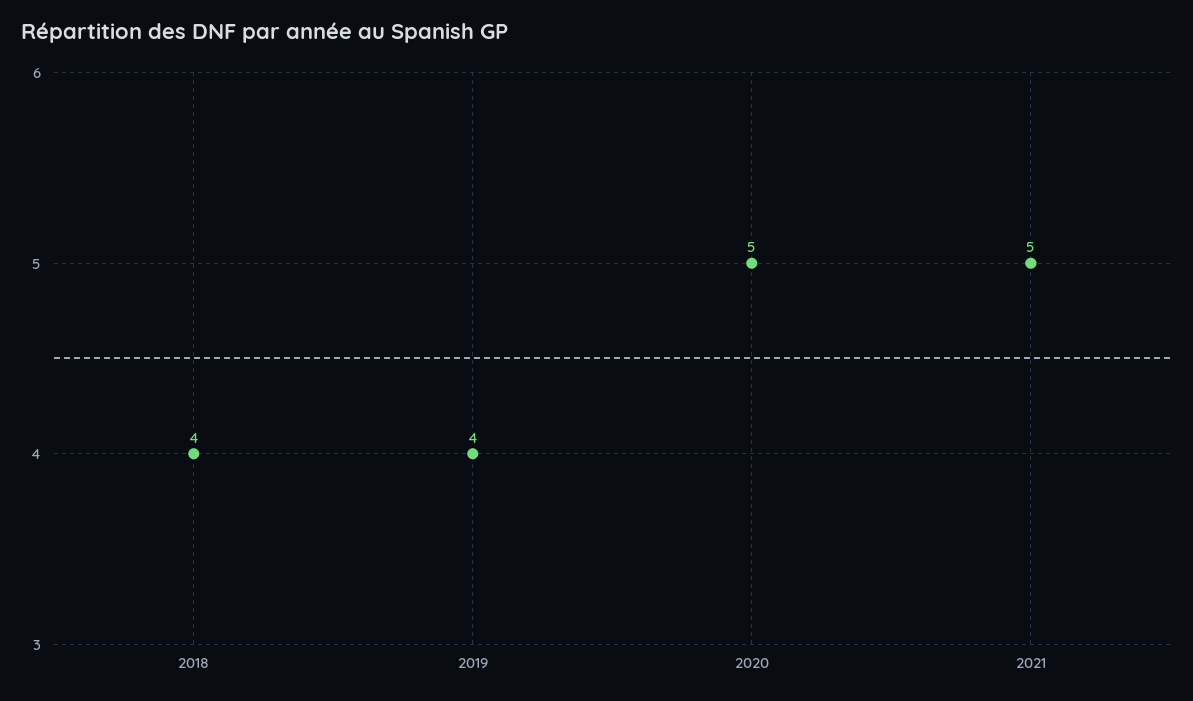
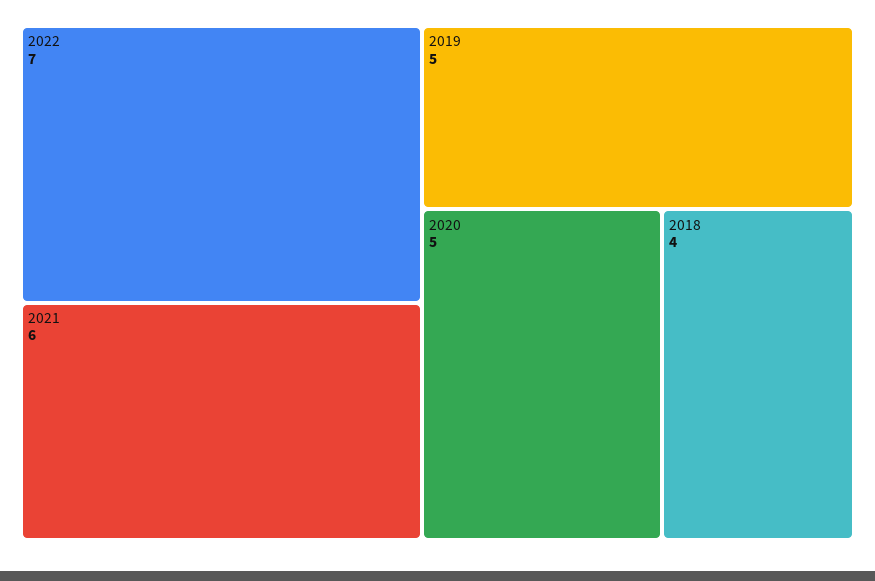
2019: 4 -> 5
2021: 5 -> 6
2022: none -> 7

